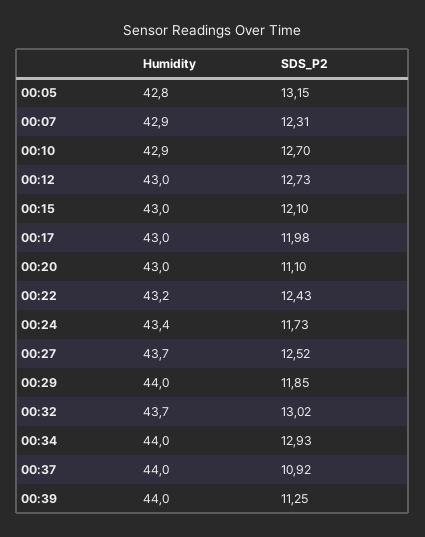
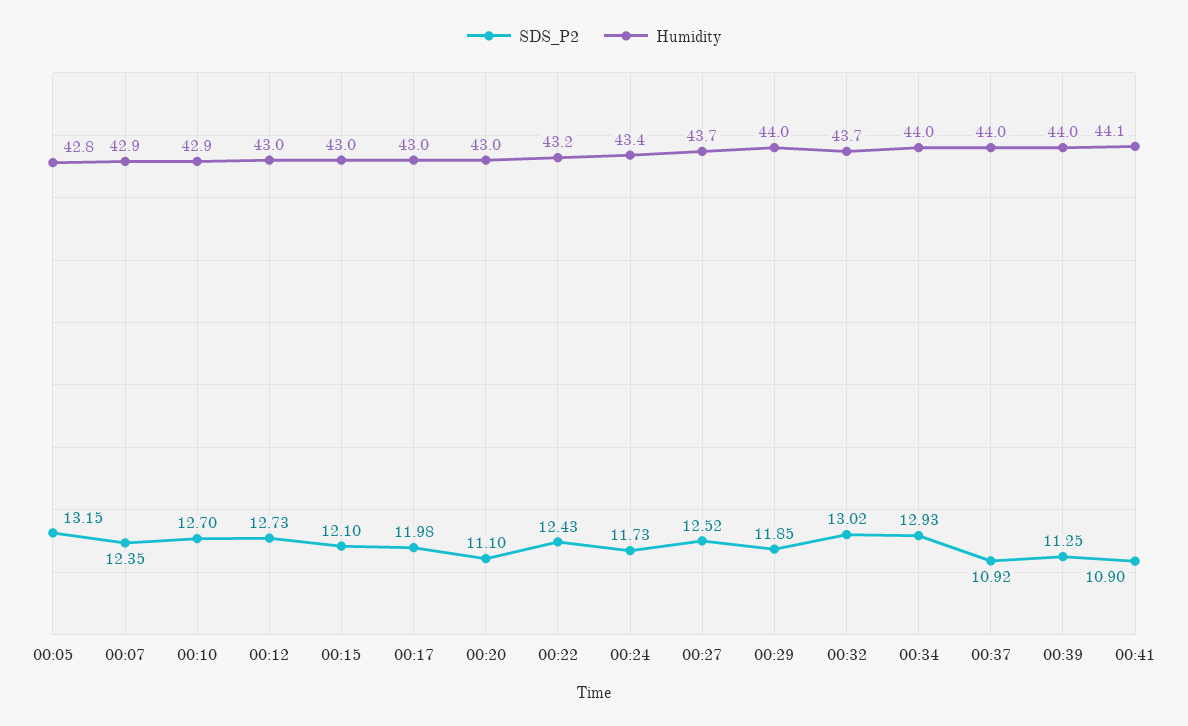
SDS_P2, 00:07: 12.31 -> 12.35
SDS_P2, 00:41: none -> 10.9
Humidity, 00:41: none -> 44.1

